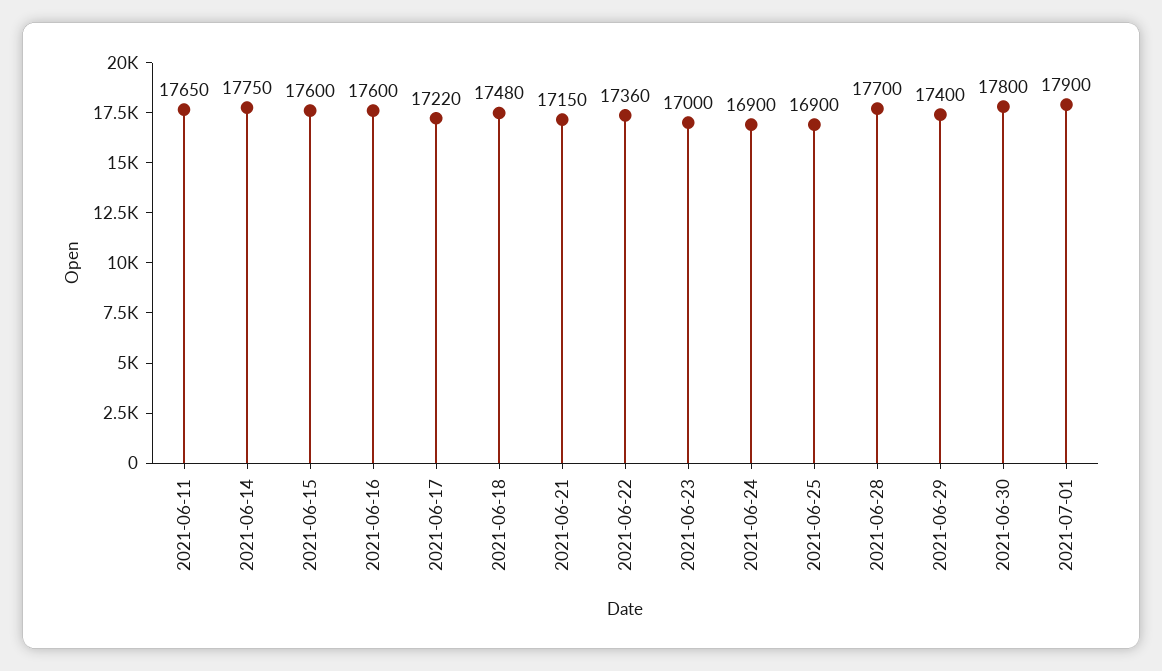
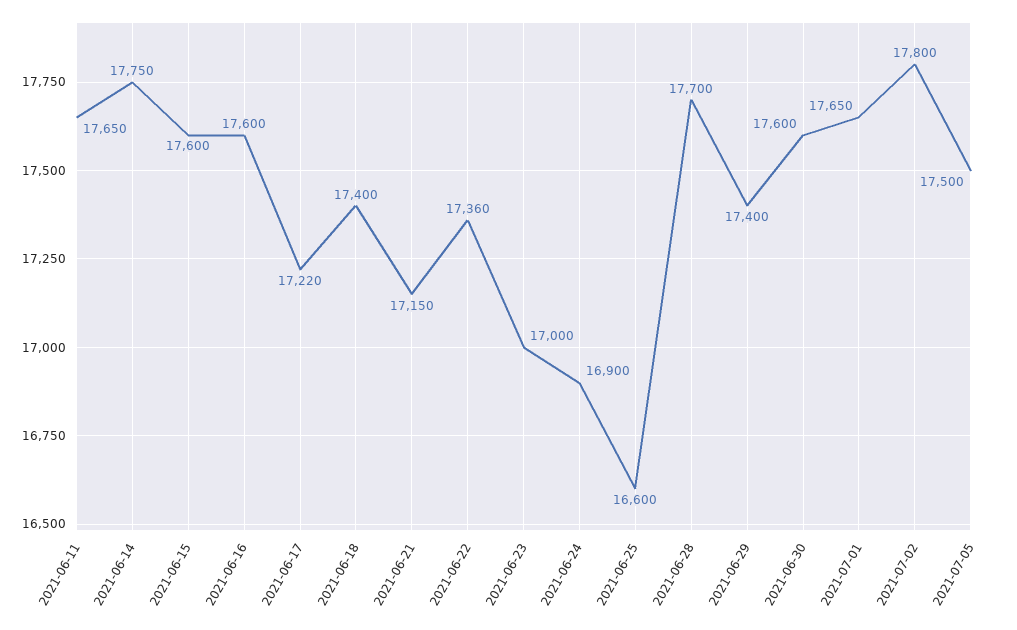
2021-06-18: 17480 -> 17400
2021-06-25: 16900 -> 16600
2021-06-30: 17800 -> 17600
2021-07-01: 17900 -> 17650
2021-07-02: none -> 17800
2021-07-05: none -> 17500

